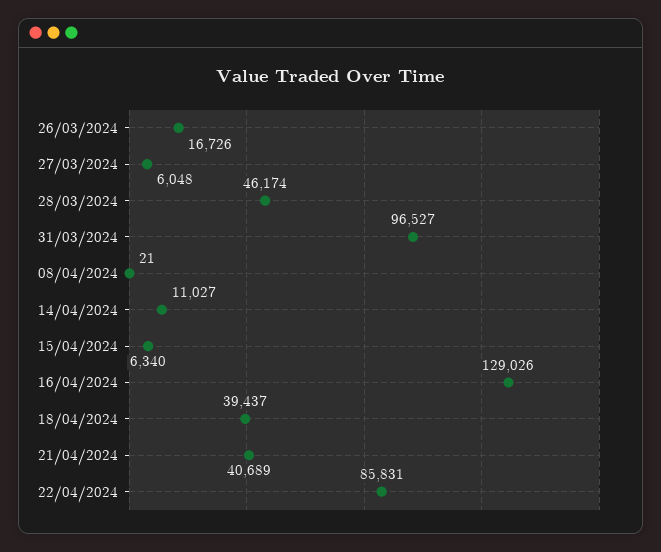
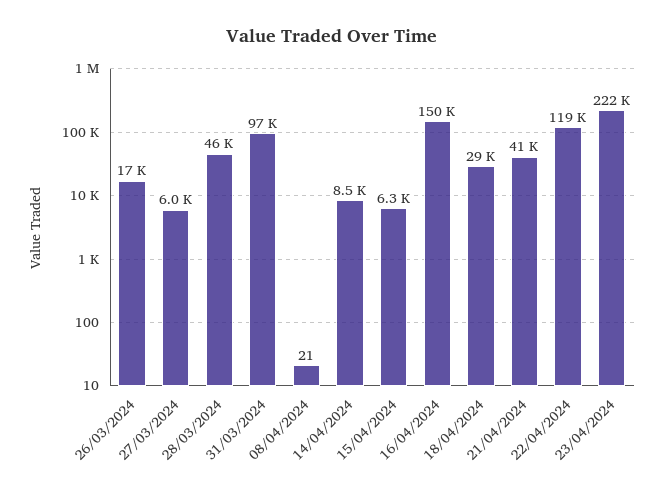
14/04/2024: 11027 -> 8500
16/04/2024: 129026 -> 150000
18/04/2024: 39437 -> 29000
22/04/2024: 85831 -> 119000
23/04/2024: none -> 222000

